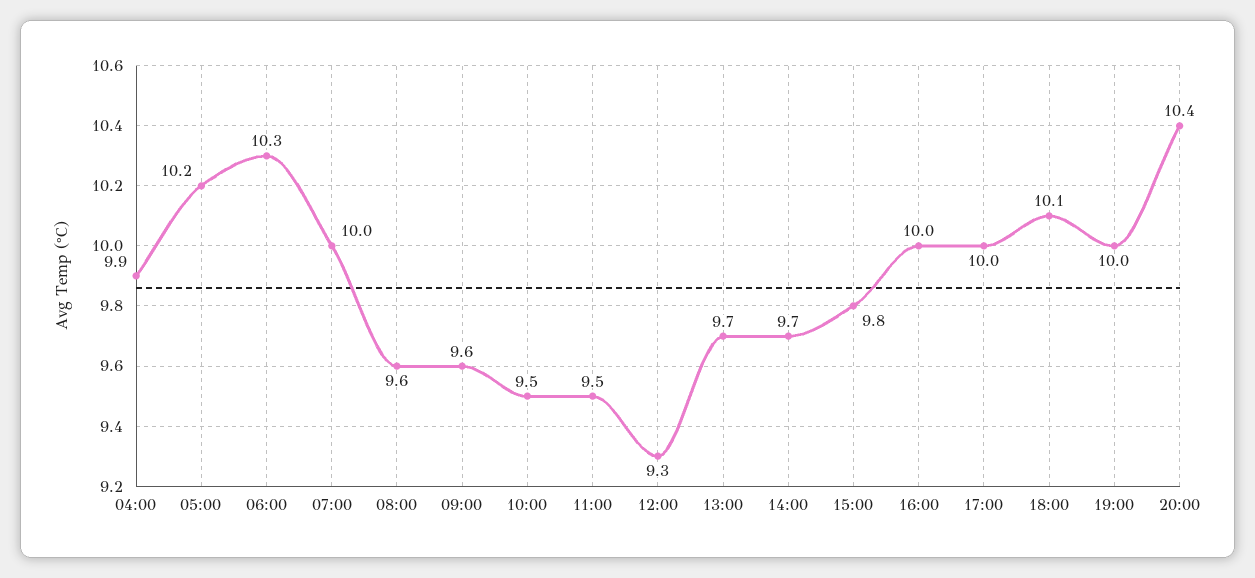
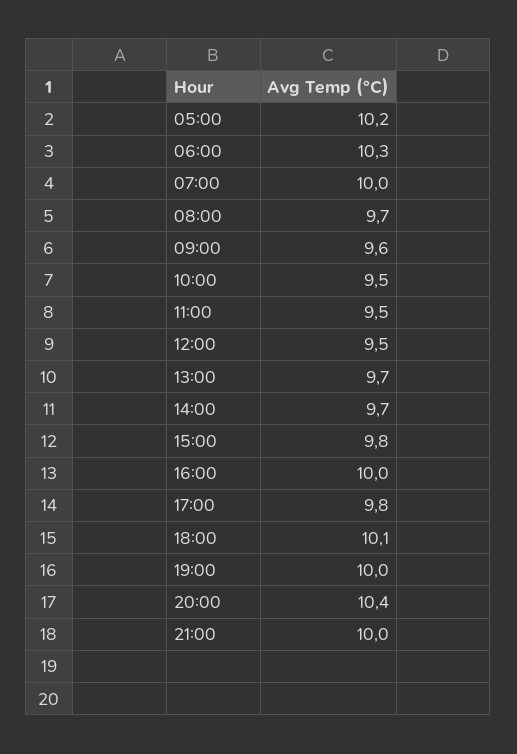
04:00: 9.9 -> none
08:00: 9.6 -> 9.7
12:00: 9.3 -> 9.5
17:00: 10 -> 9.8
21:00: none -> 10

